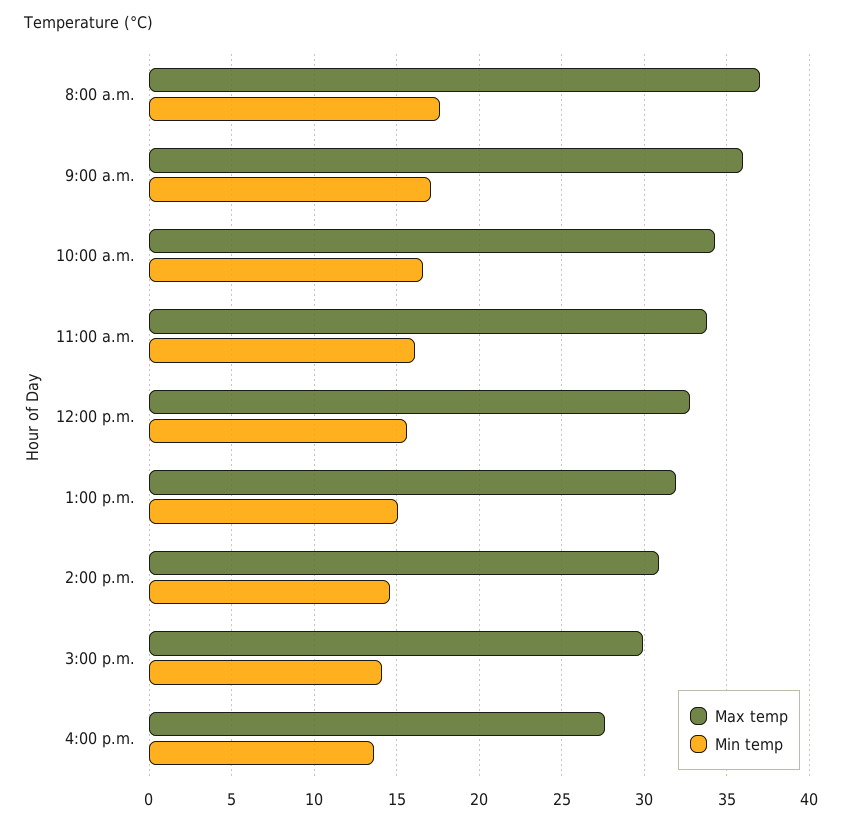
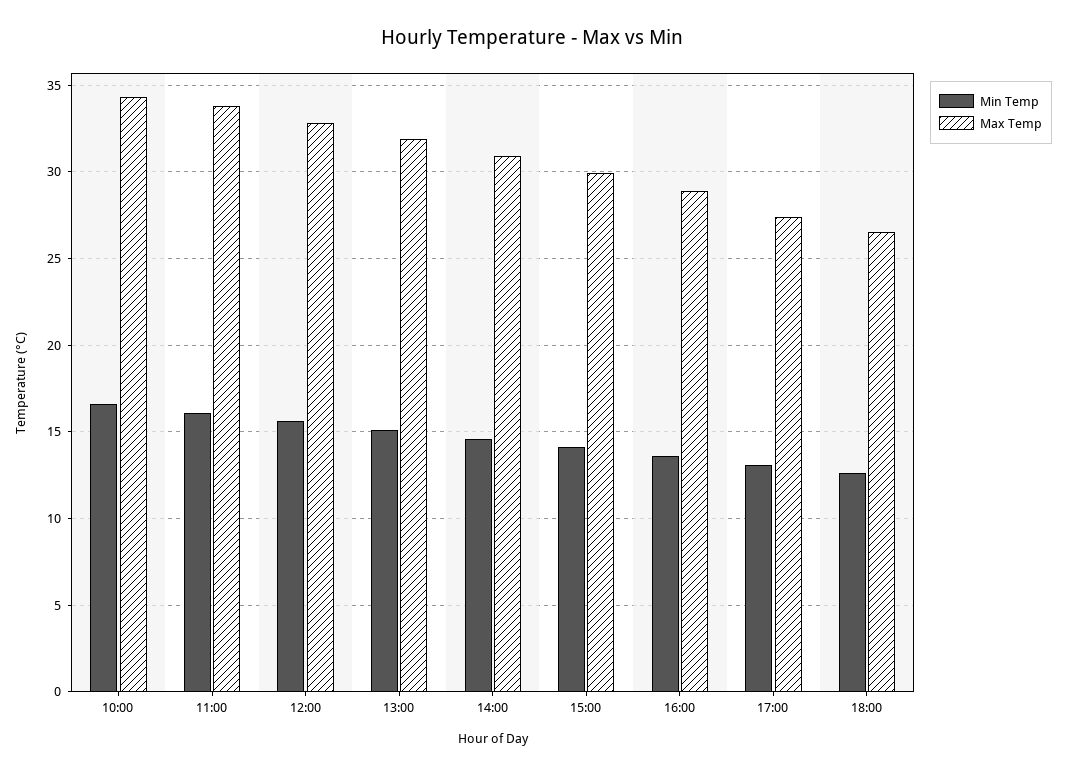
Max temp, 8:00 a.m.: 37 -> none
Min temp, 8:00 a.m.: 17.5 -> none
Max temp, 9:00 a.m.: 36 -> none
Min temp, 9:00 a.m.: 17 -> none
Max temp, 4:00 p.m.: 27.5 -> 29
Min temp, 17:00: none -> 13
Max temp, 17:00: none -> 27.5
Min temp, 18:00: none -> 12.5
Max temp, 18:00: none -> 26.5

